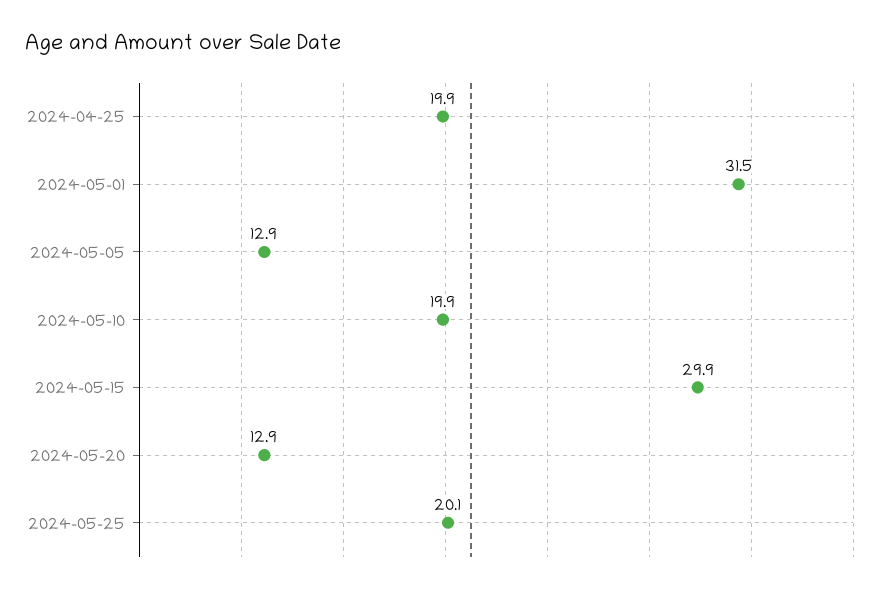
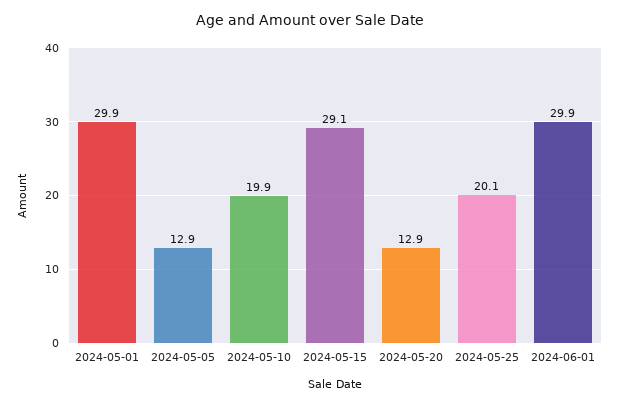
2024-04-25: 19.9 -> none
2024-05-01: 31.5 -> 29.9
2024-05-15: 29.9 -> 29.1
2024-06-01: none -> 29.9

